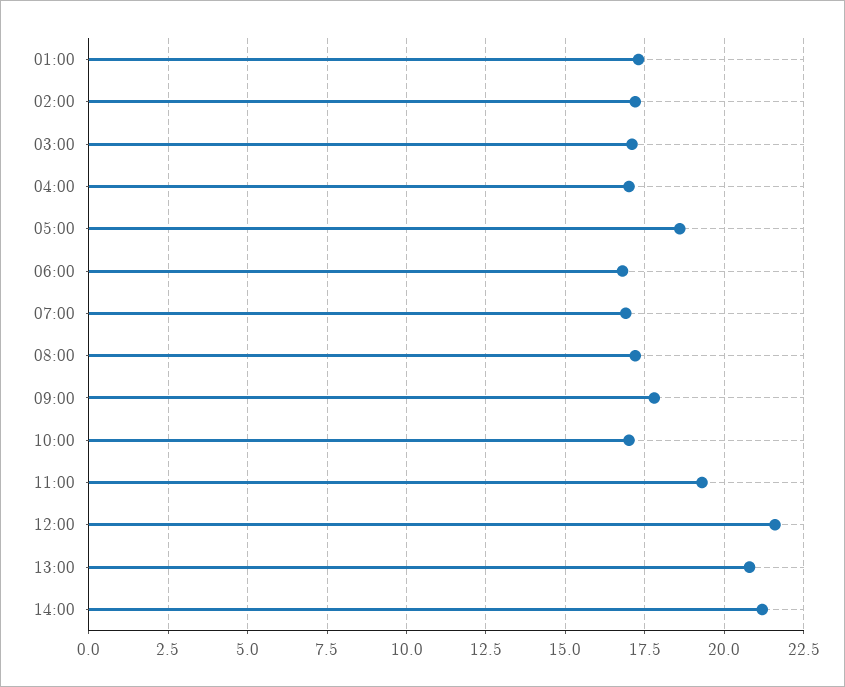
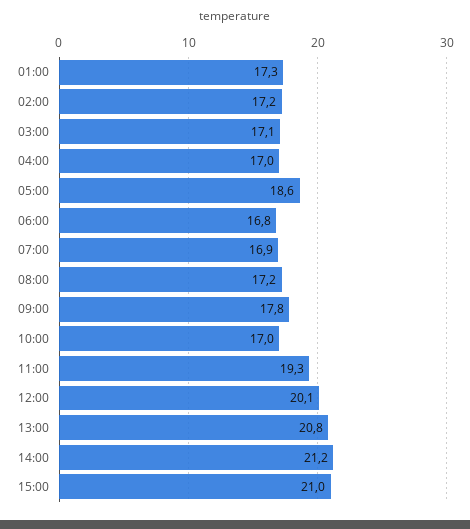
12:00: 21.5 -> 20.1
15:00: none -> 21

